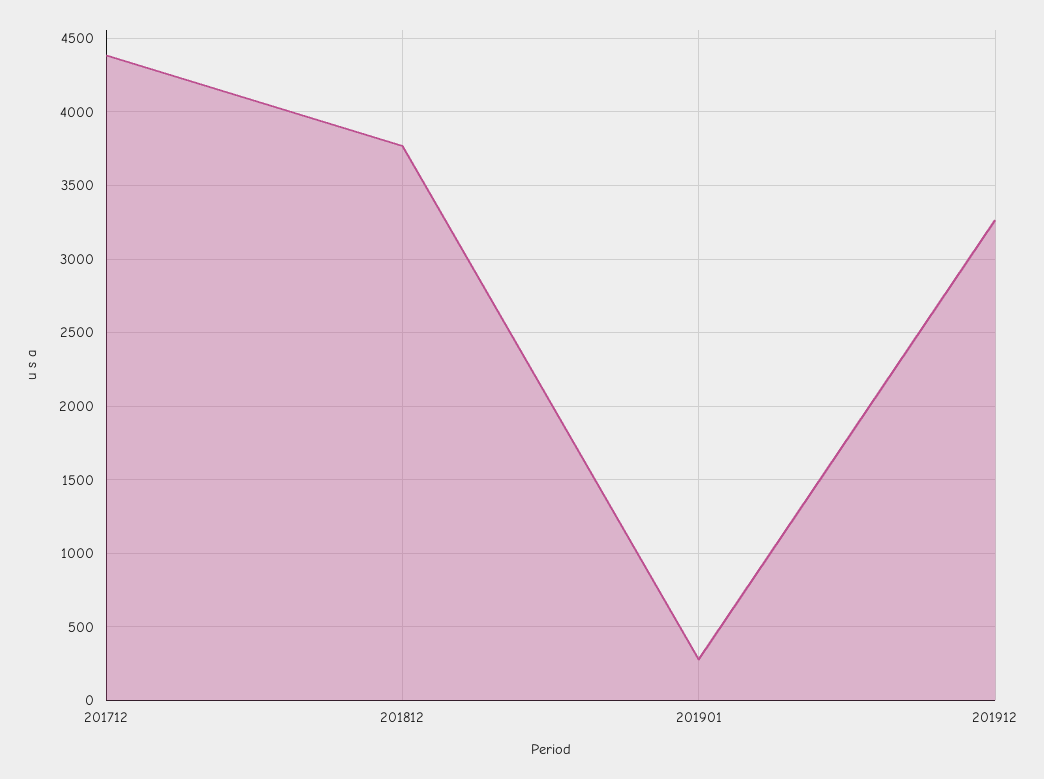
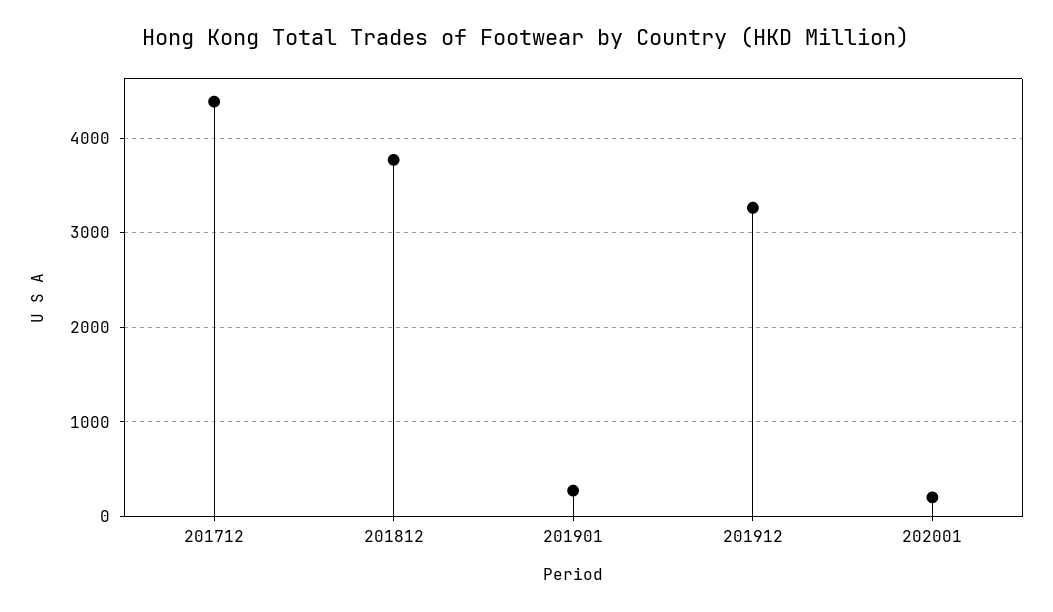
202001: none -> 200

